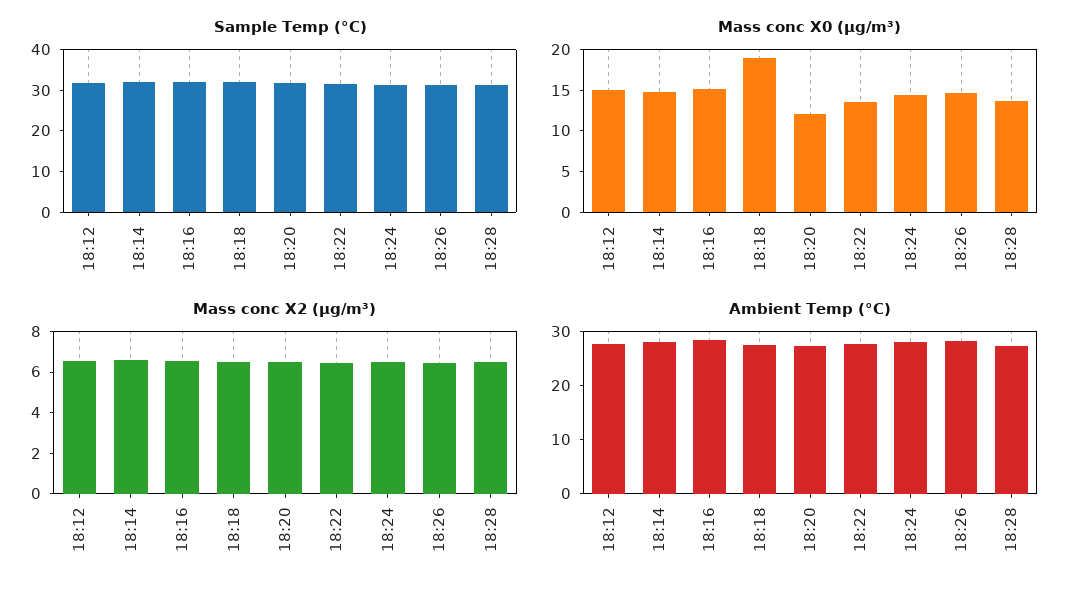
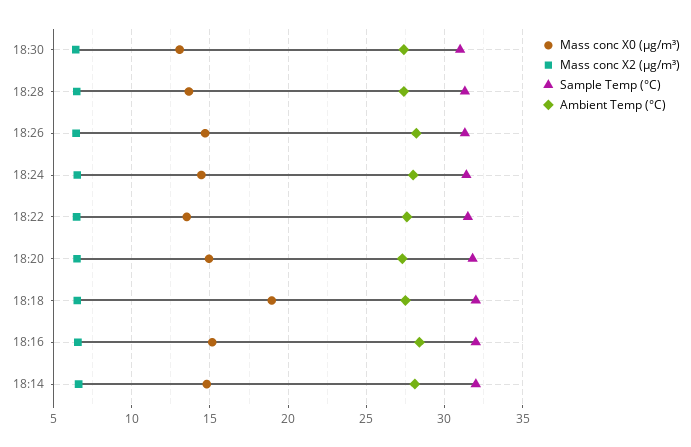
Sample Temp (°C), 18:12: 32 -> none
Mass conc X0 (μg/m³), 18:12: 15 -> none
Mass conc X0 (μg/m³), 18:20: 12 -> 15
Mass conc X2 (μg/m³), 18:12: 6.5 -> none
Ambient Temp (°C), 18:12: 28 -> none
Mass conc X0 (μg/m³), 18:30: none -> 13
Mass conc X2 (μg/m³), 18:30: none -> 6.5
Sample Temp (°C), 18:30: none -> 31
Ambient Temp (°C), 18:30: none -> 27.5

